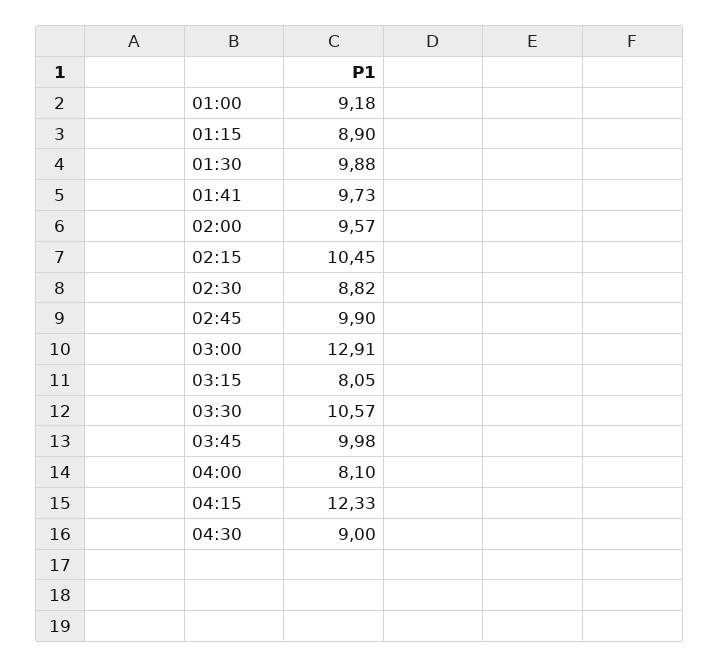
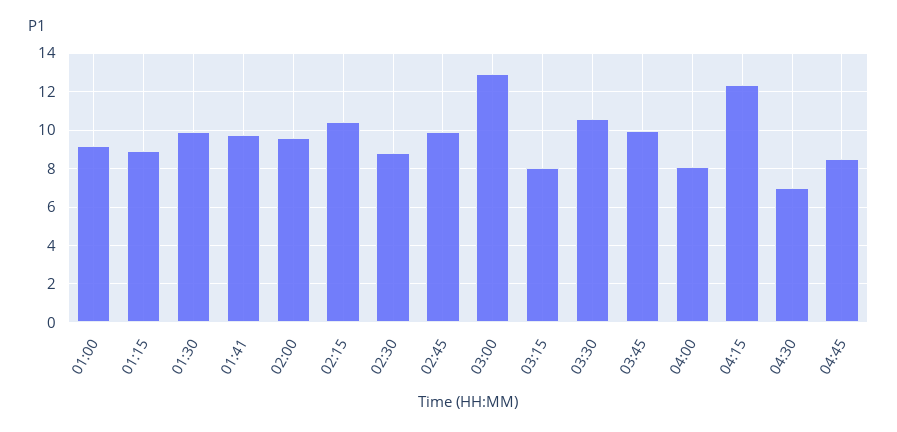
04:30: 9 -> 7
04:45: none -> 8.5

